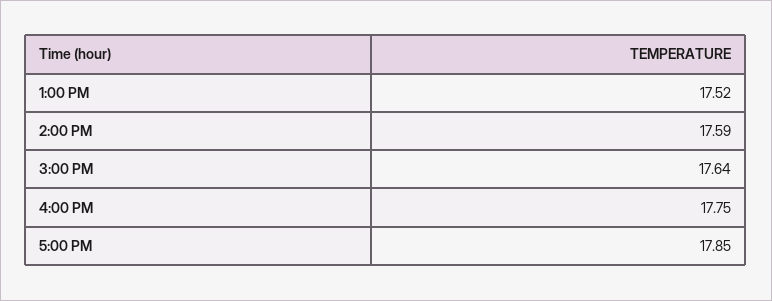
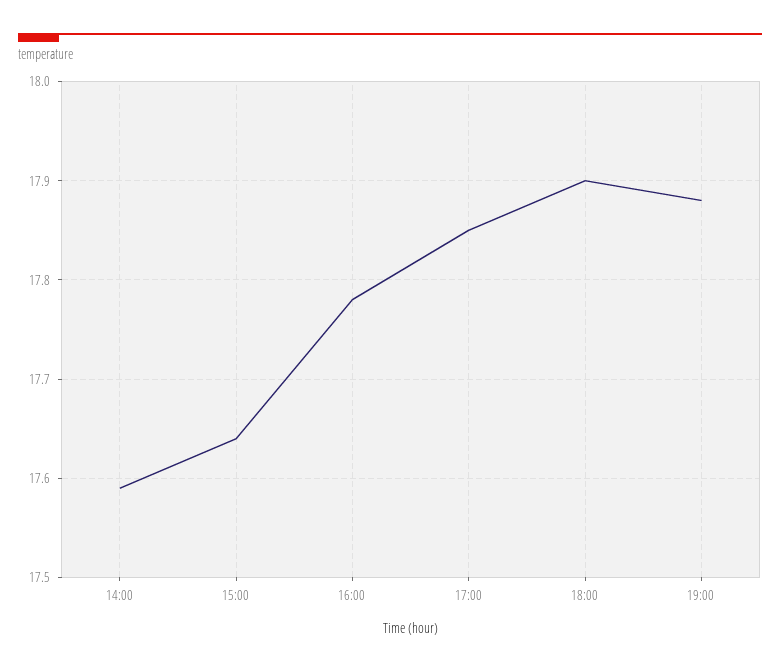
1:00 PM: 17.52 -> none
4:00 PM: 17.75 -> 17.78
18:00: none -> 17.9
19:00: none -> 17.88

